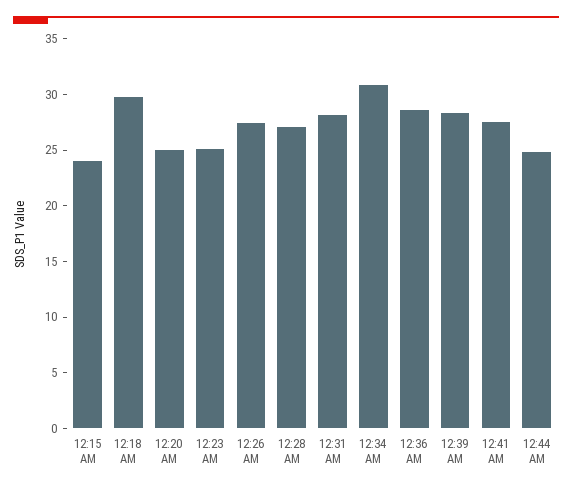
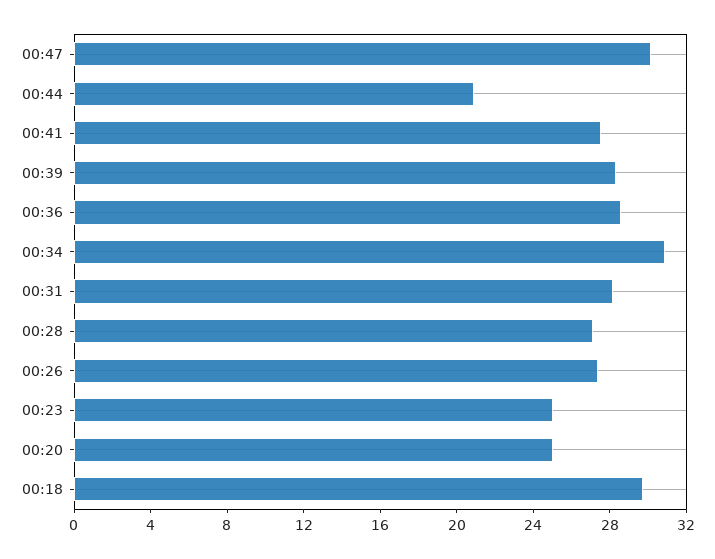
12:15 AM: 24 -> none
12:44 AM: 25 -> 21
00:47: none -> 30

